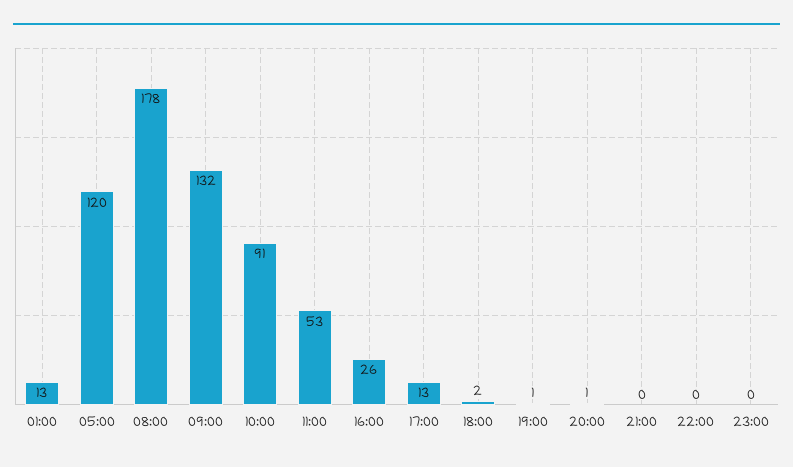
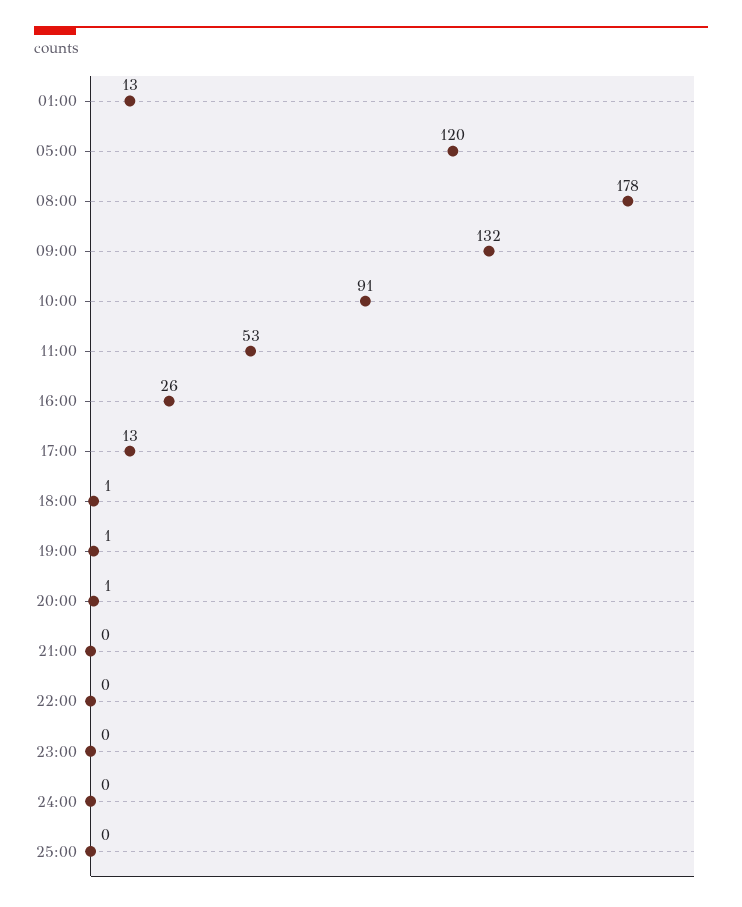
18:00: 2 -> 1
24:00: none -> 0
25:00: none -> 0

